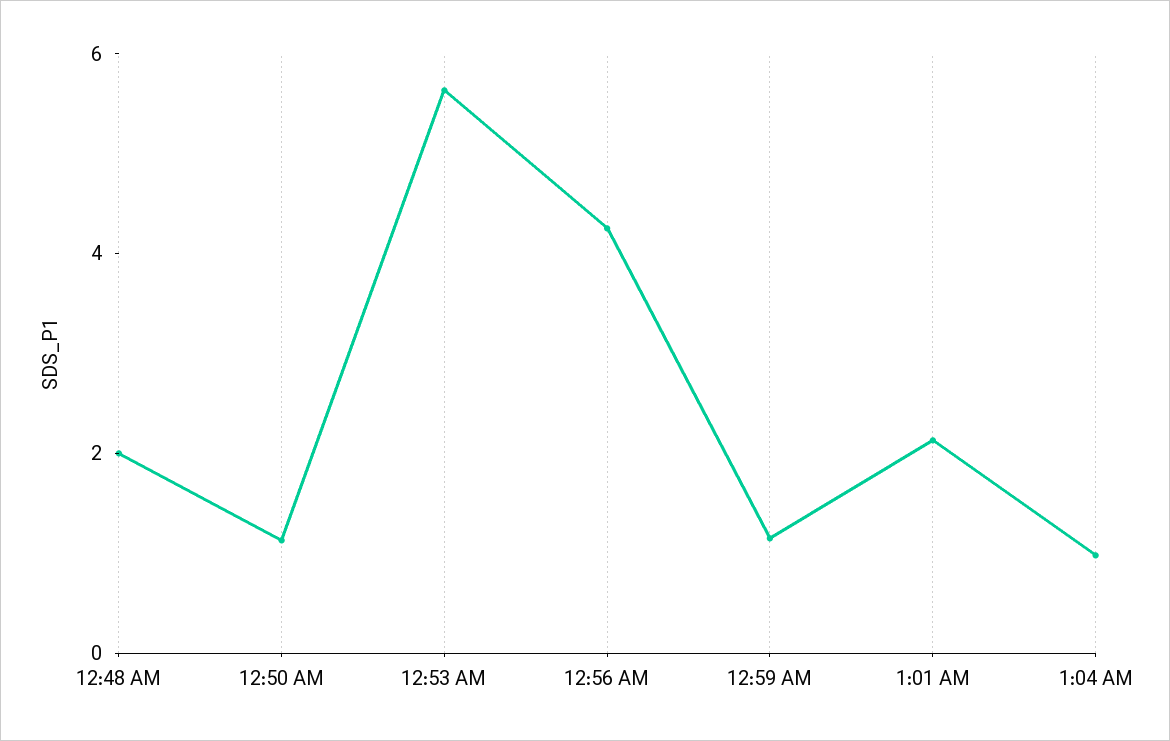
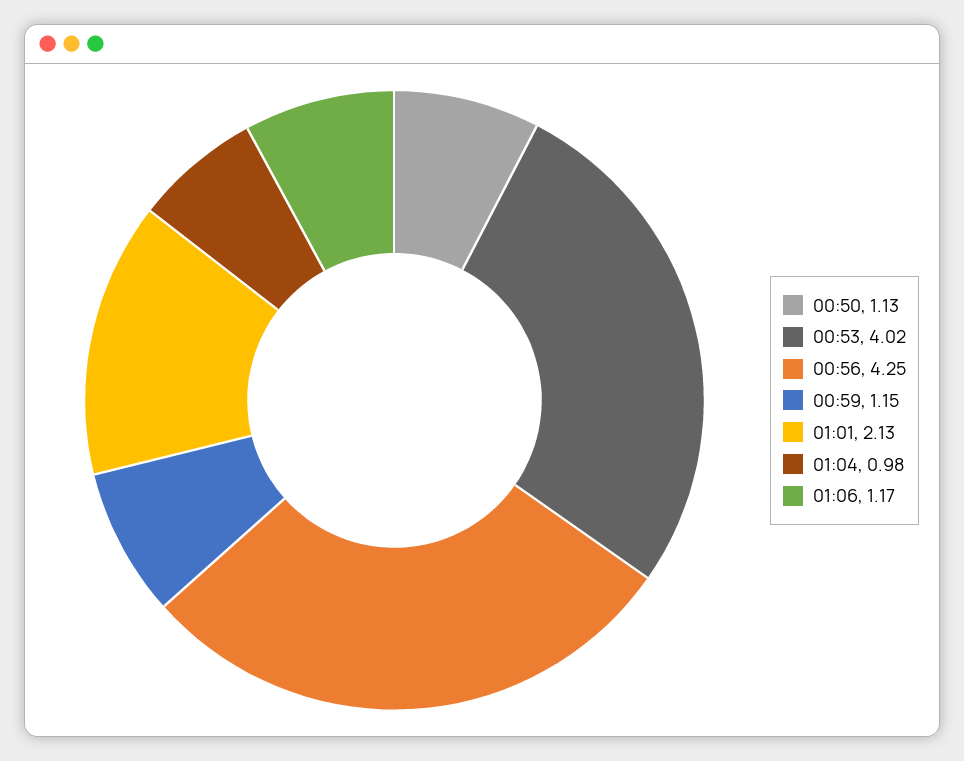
12:48 AM: 2 -> none
12:53 AM: 5.5 -> 4.02
01:06: none -> 1.17

